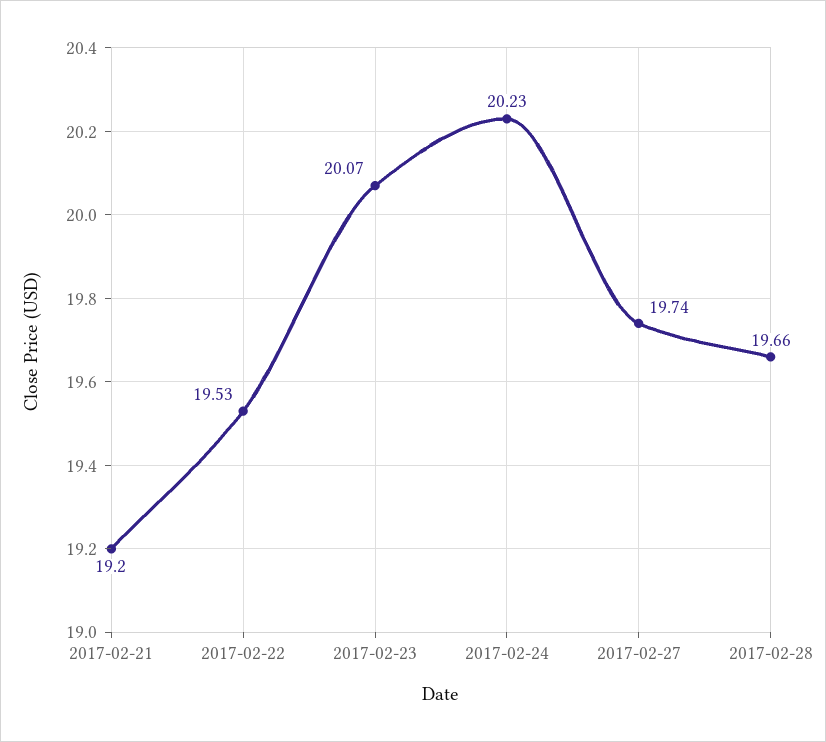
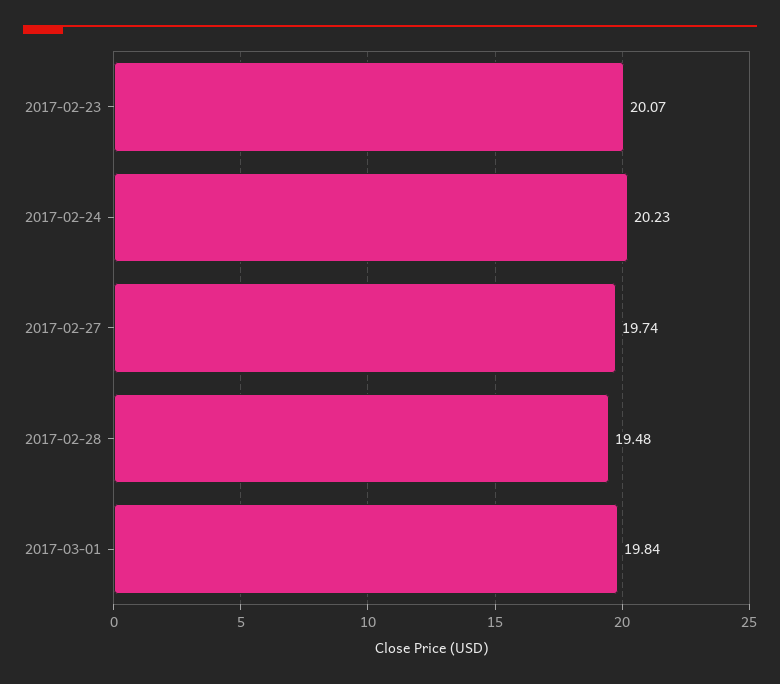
2017-02-21: 19.2 -> none
2017-02-22: 19.53 -> none
2017-02-28: 19.66 -> 19.48
2017-03-01: none -> 19.84

